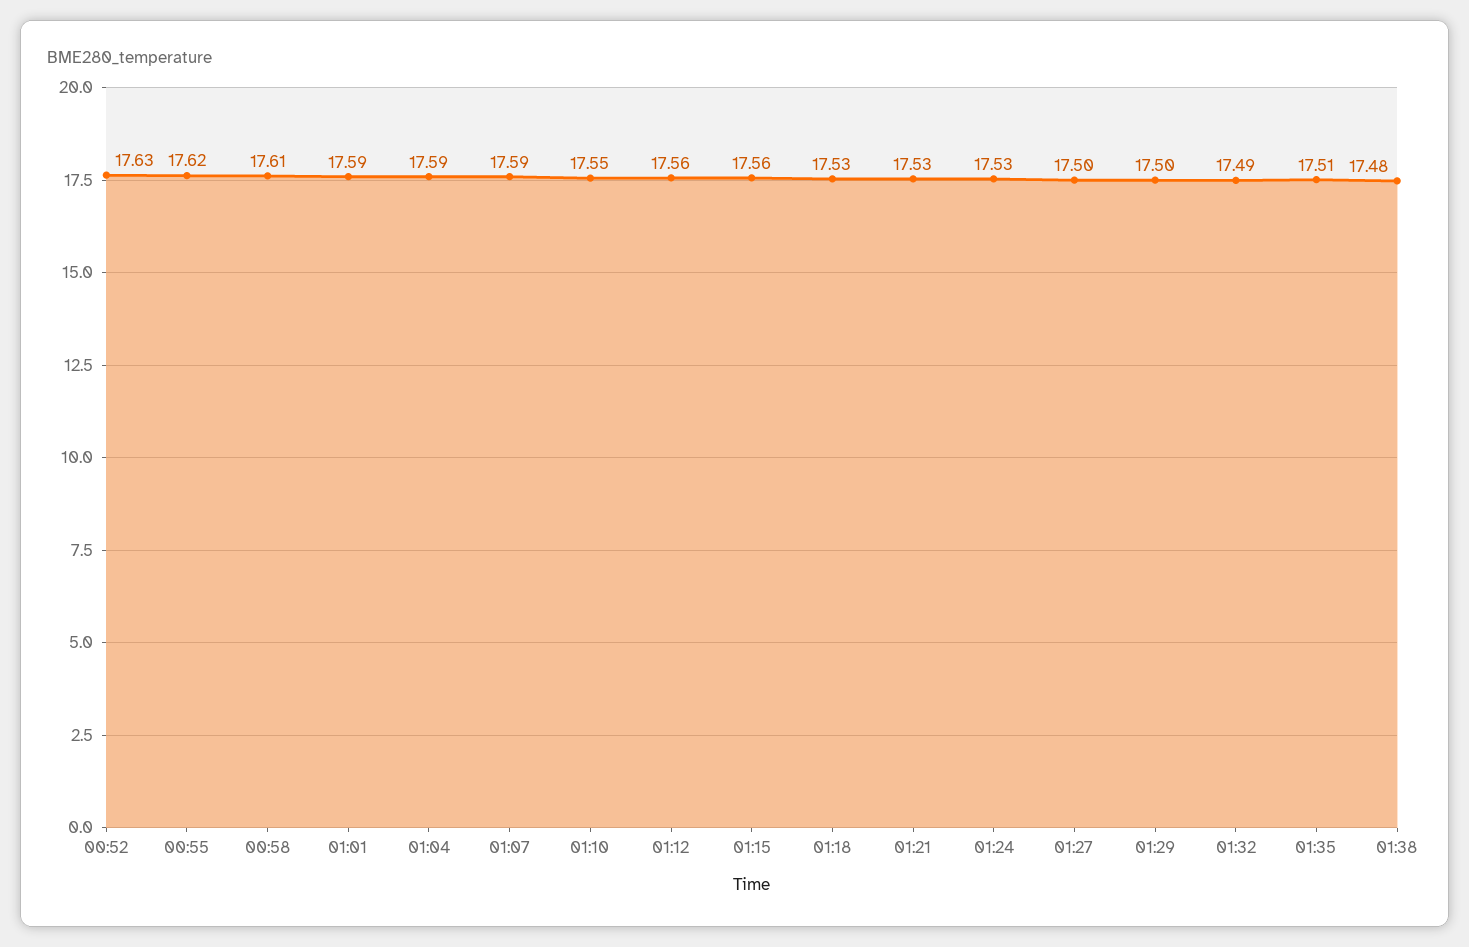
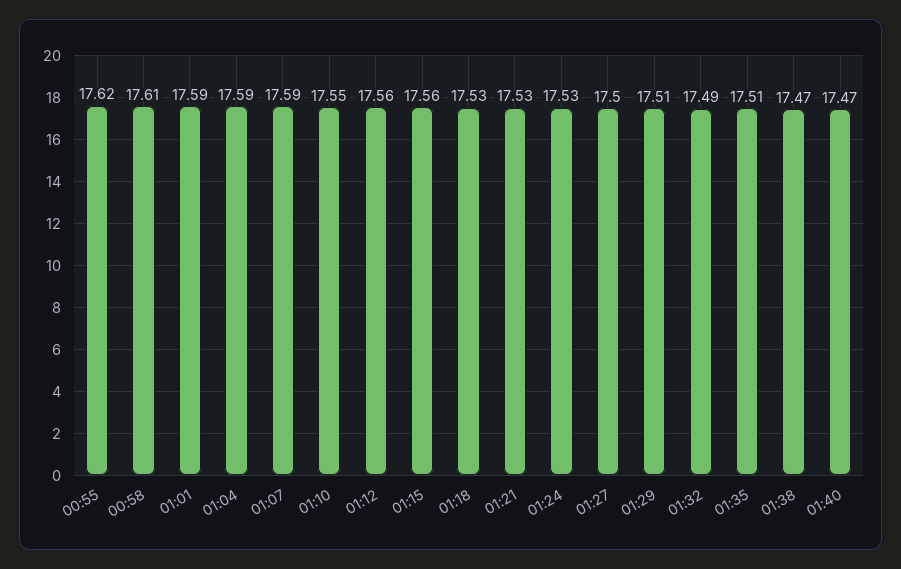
00:52: 17.63 -> none
01:29: 17.5 -> 17.51
01:38: 17.48 -> 17.47
01:40: none -> 17.47

